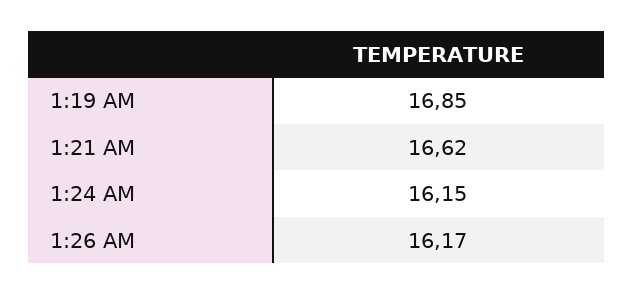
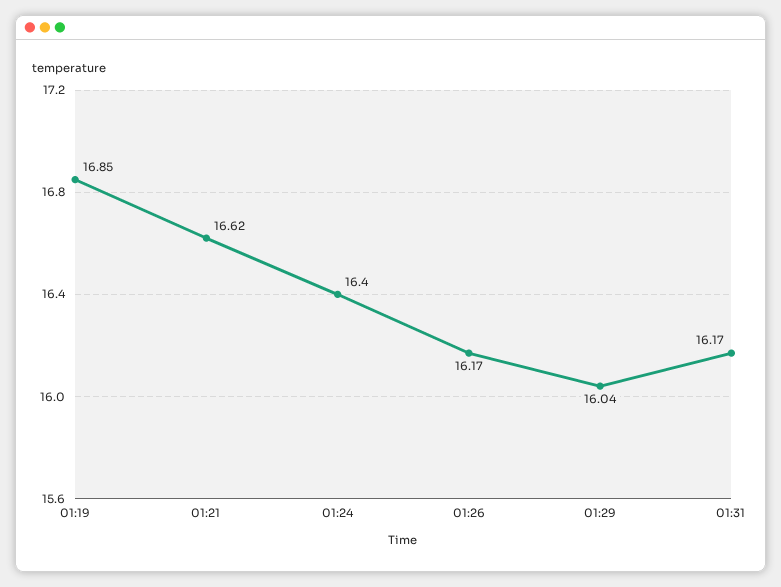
1:24 AM: 16.15 -> 16.4
01:29: none -> 16.04
01:31: none -> 16.17

